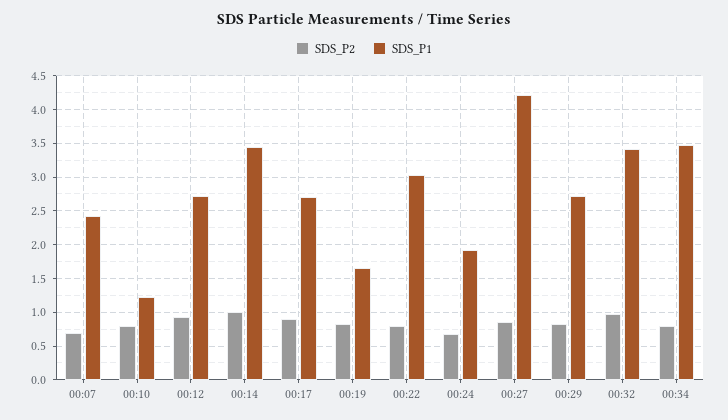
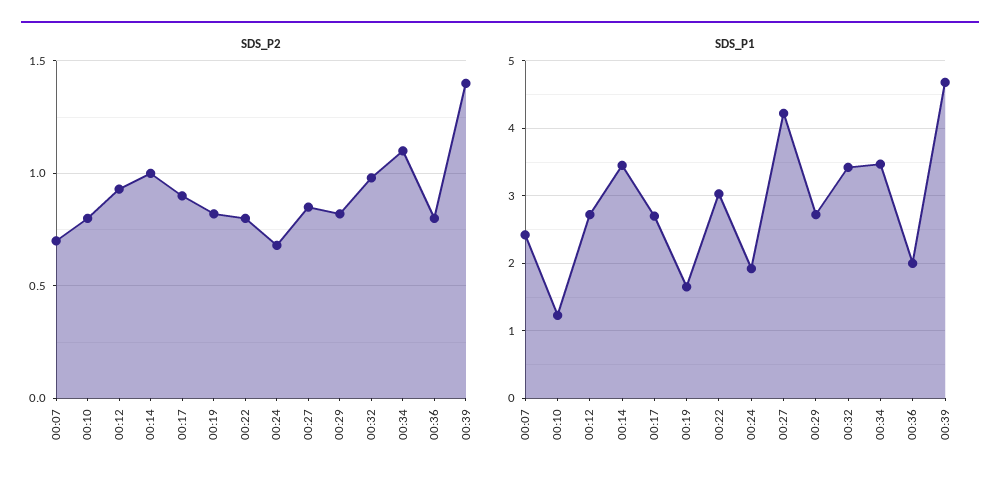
SDS_P2, 00:34: 0.8 -> 1.1
SDS_P2, 00:36: none -> 0.8
SDS_P2, 00:39: none -> 1.4
SDS_P1, 00:36: none -> 2
SDS_P1, 00:39: none -> 4.7

